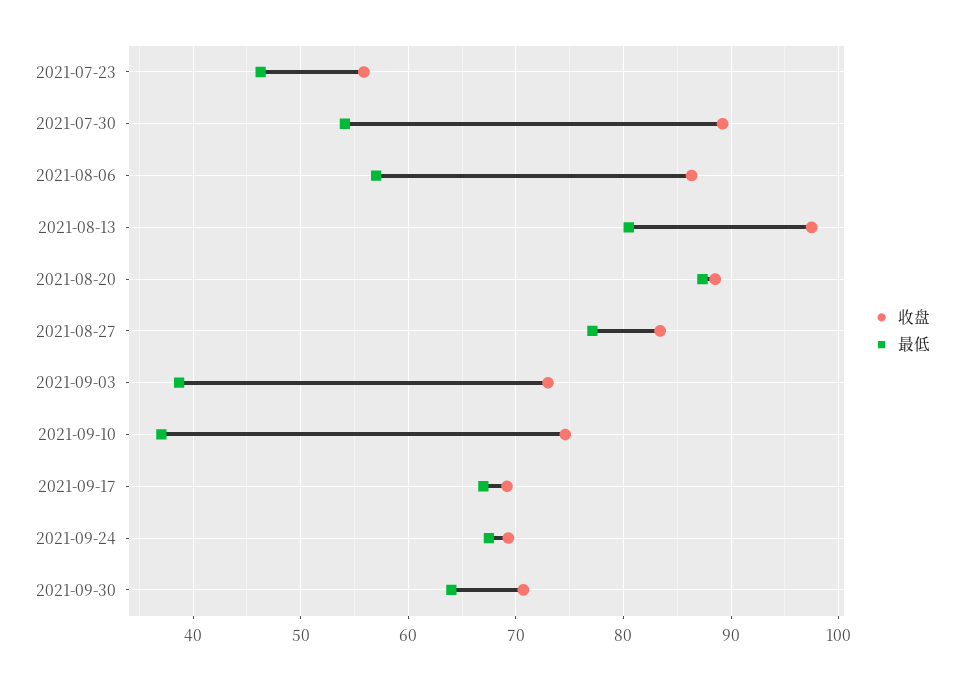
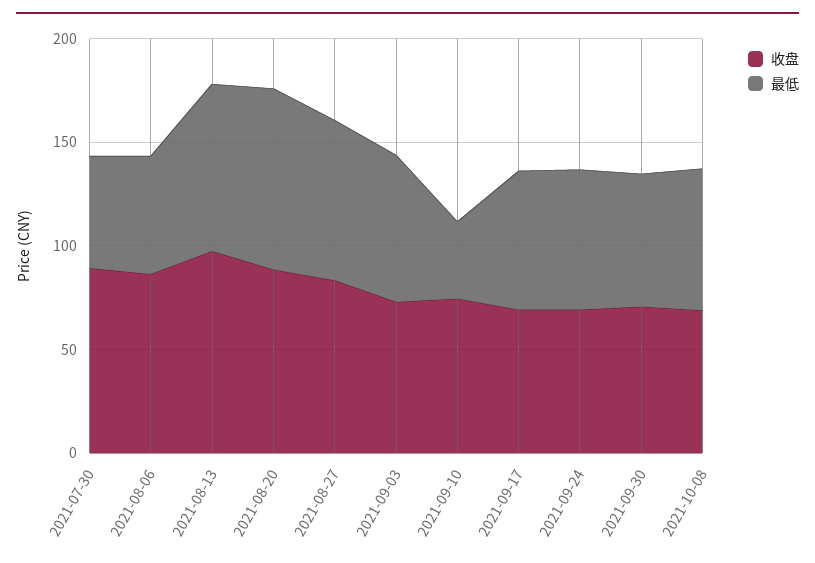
收盘, 2021-07-23: 56 -> none
最低, 2021-07-23: 46 -> none
最低, 2021-09-03: 39 -> 70
收盘, 2021-10-08: none -> 70
最低, 2021-10-08: none -> 70

